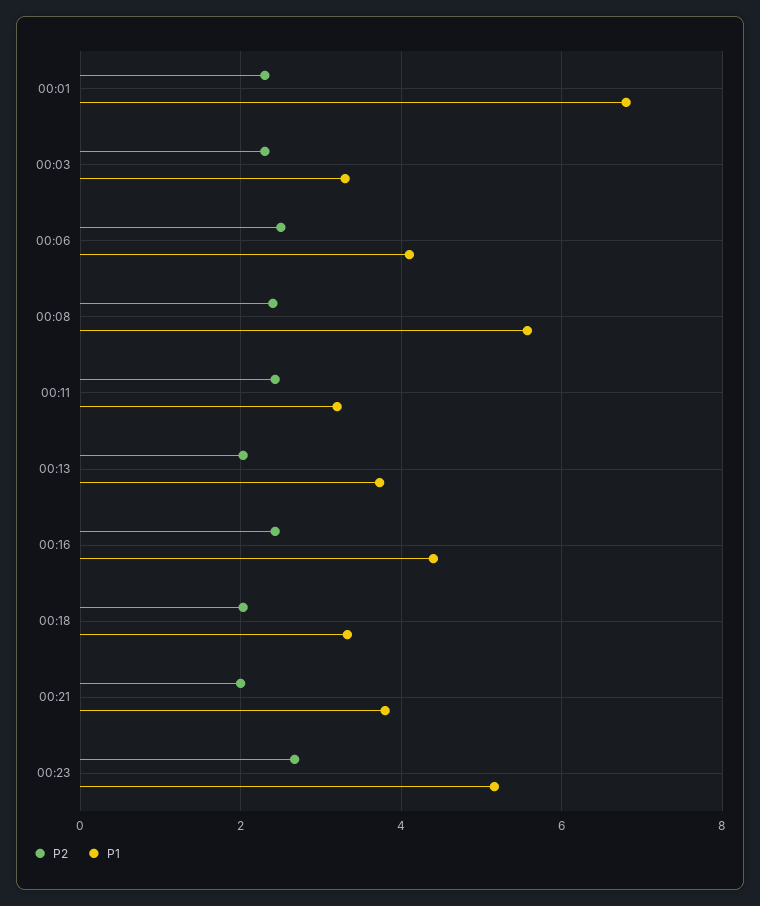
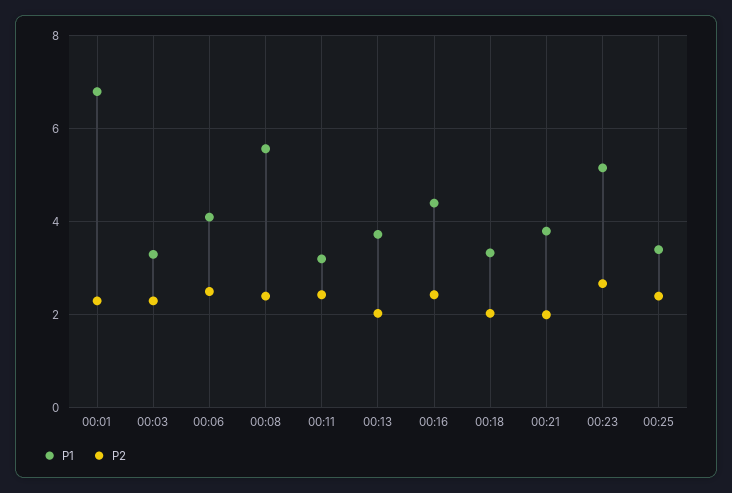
P1, 00:25: none -> 3.4
P2, 00:25: none -> 2.4

